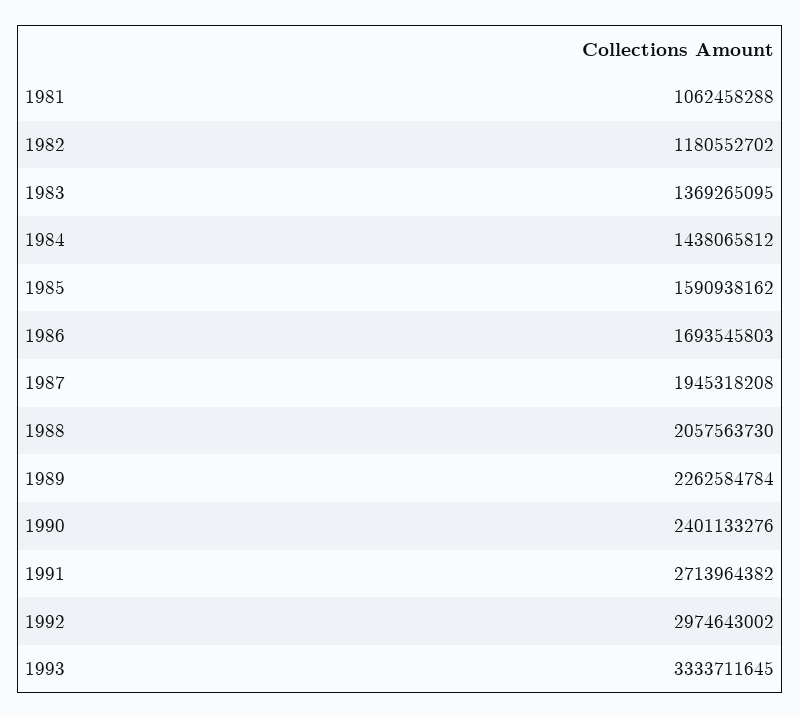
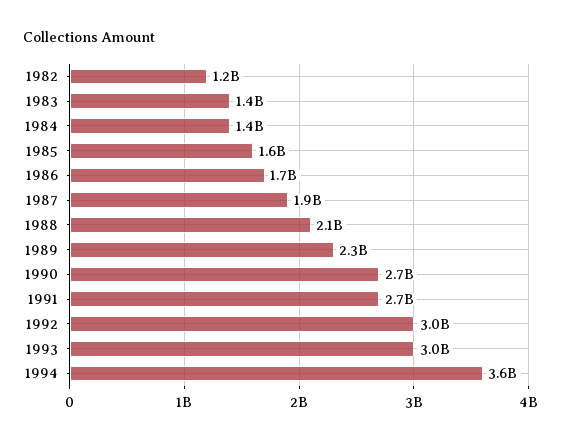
1981: 1062458288 -> none
1990: 2401133276 -> 2700000000
1993: 3333711645 -> 3000000000
1994: none -> 3600000000

